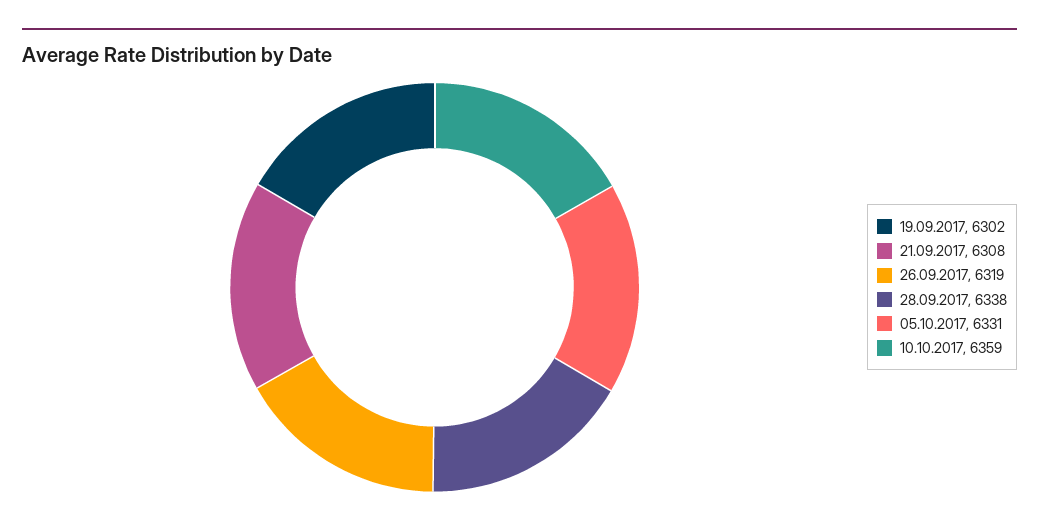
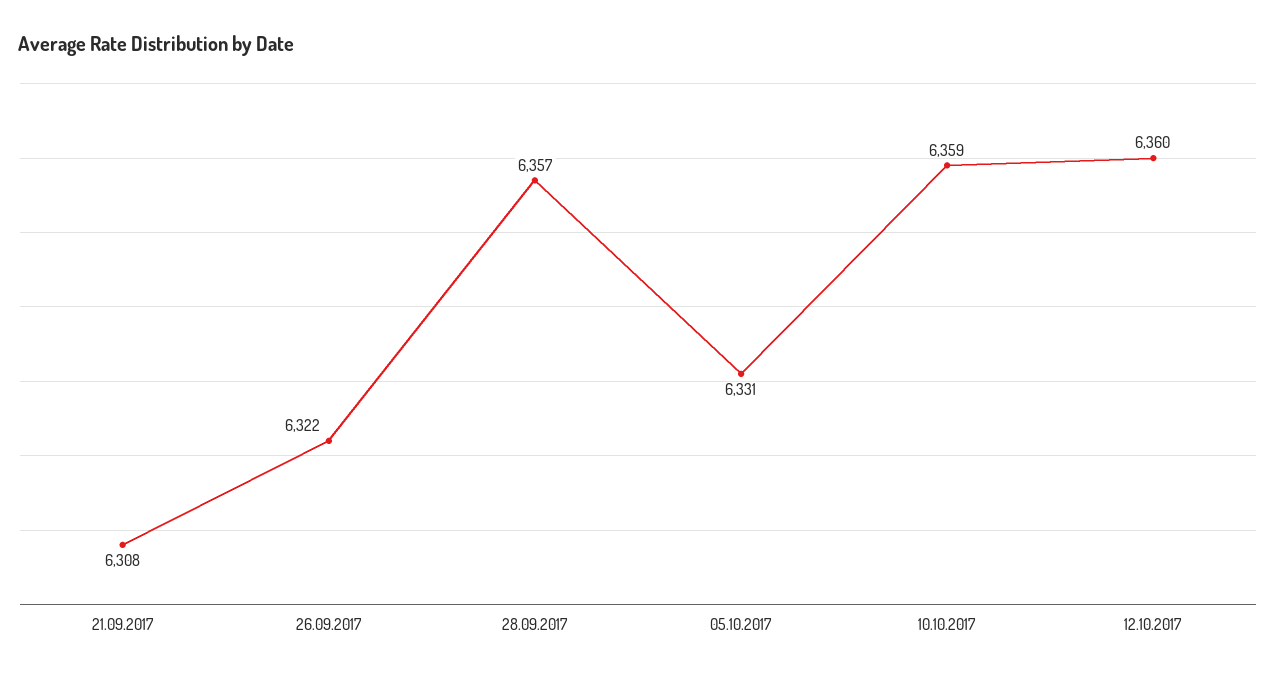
19.09.2017: 6302 -> none
26.09.2017: 6319 -> 6322
28.09.2017: 6338 -> 6357
12.10.2017: none -> 6360

